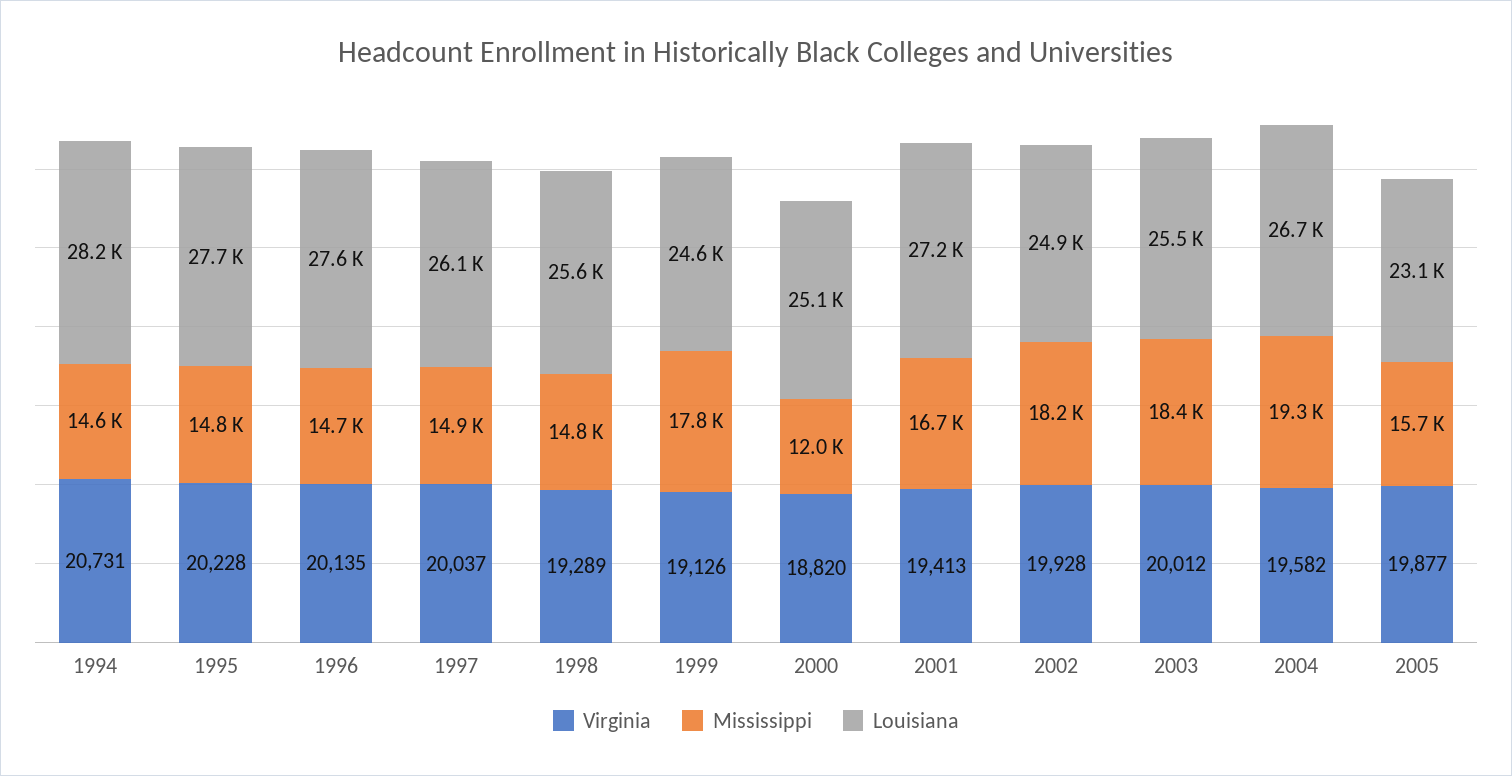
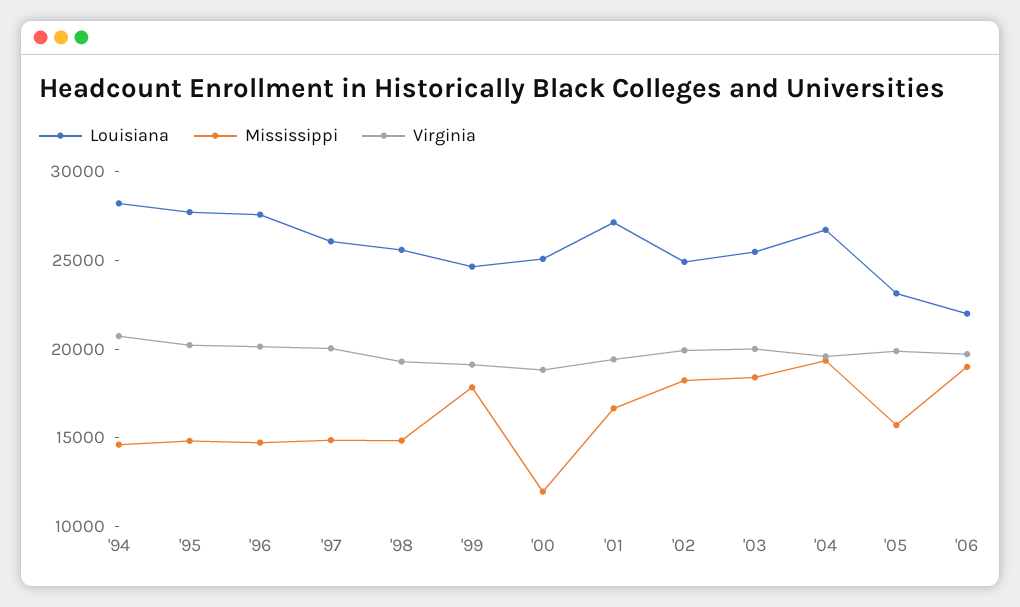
Louisiana, '06: none -> 22000
Mississippi, '06: none -> 19000
Virginia, '06: none -> 20000

